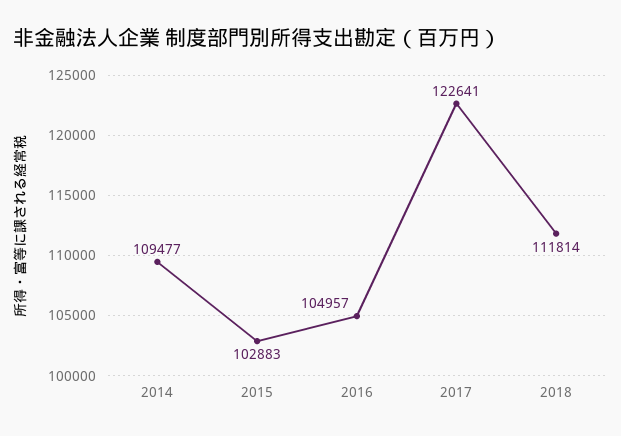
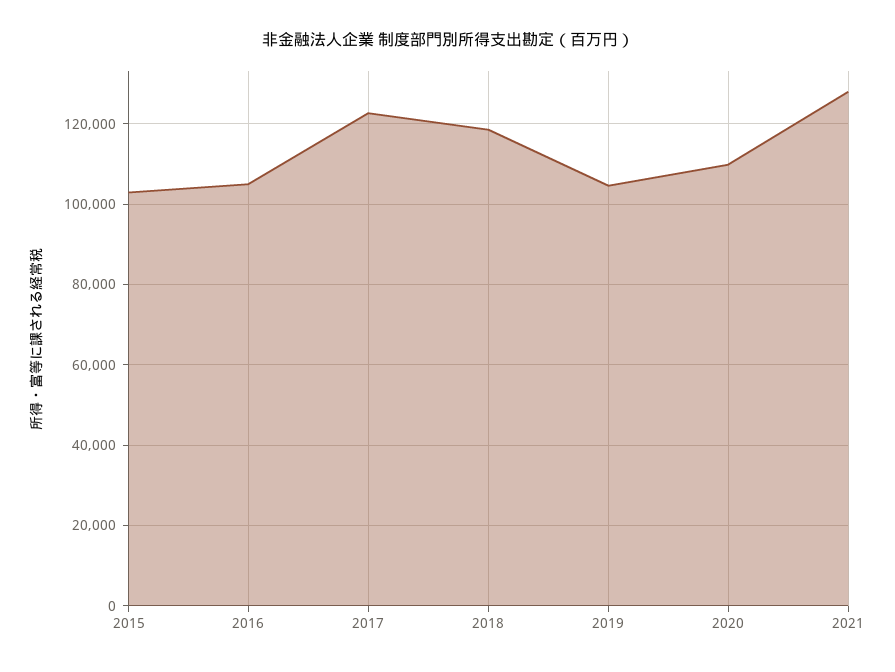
2014: 109477 -> none
2018: 111814 -> 118000
2019: none -> 104000
2020: none -> 110000
2021: none -> 128000

